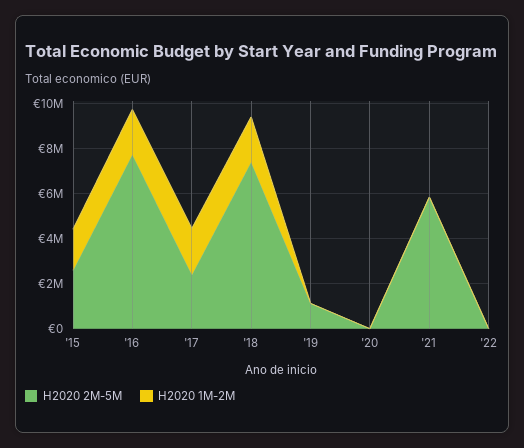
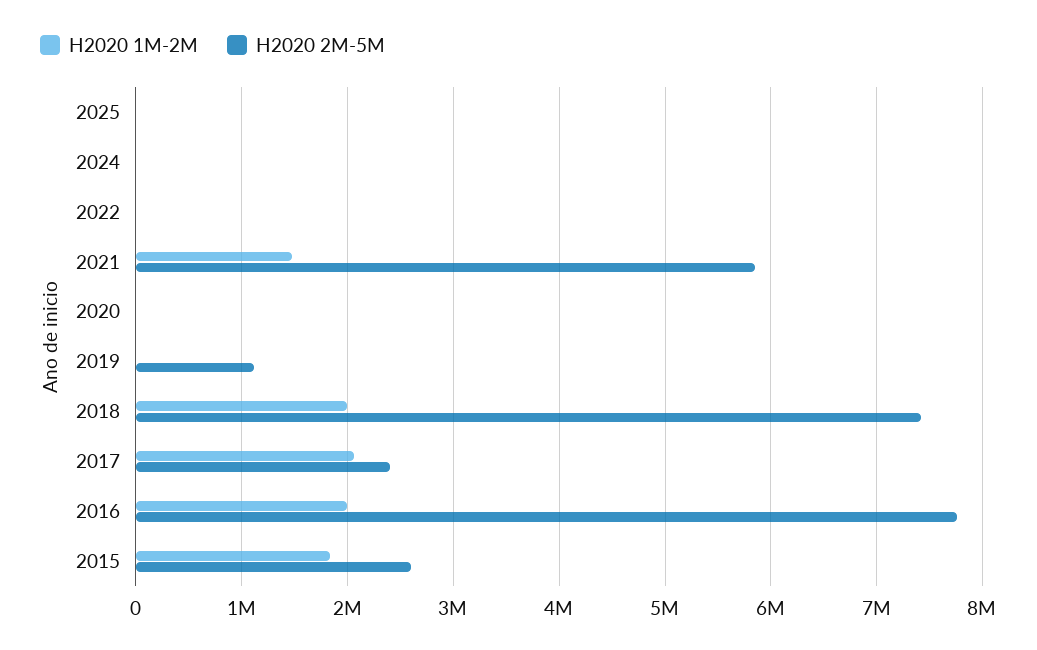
H2020 1M-2M, '21: 0 -> 1500000
H2020 1M-2M, 2025: none -> 0
H2020 2M-5M, 2025: none -> 0
H2020 1M-2M, 2024: none -> 0
H2020 2M-5M, 2024: none -> 0

